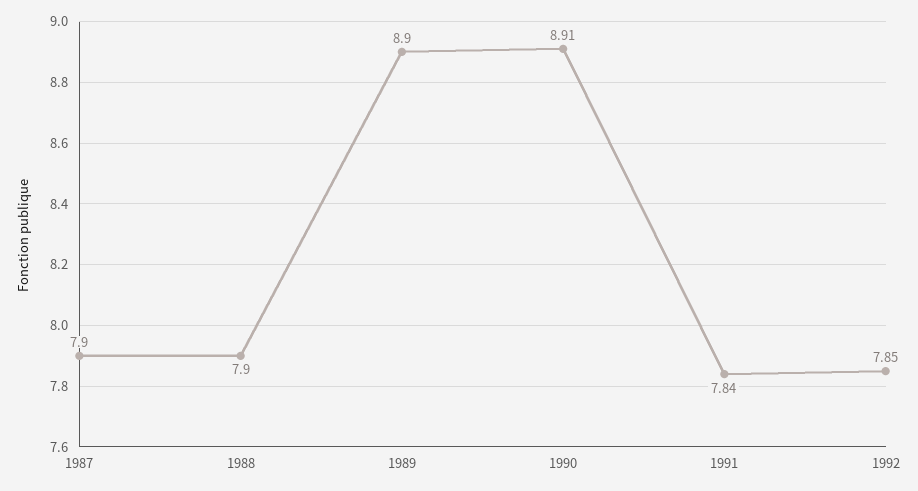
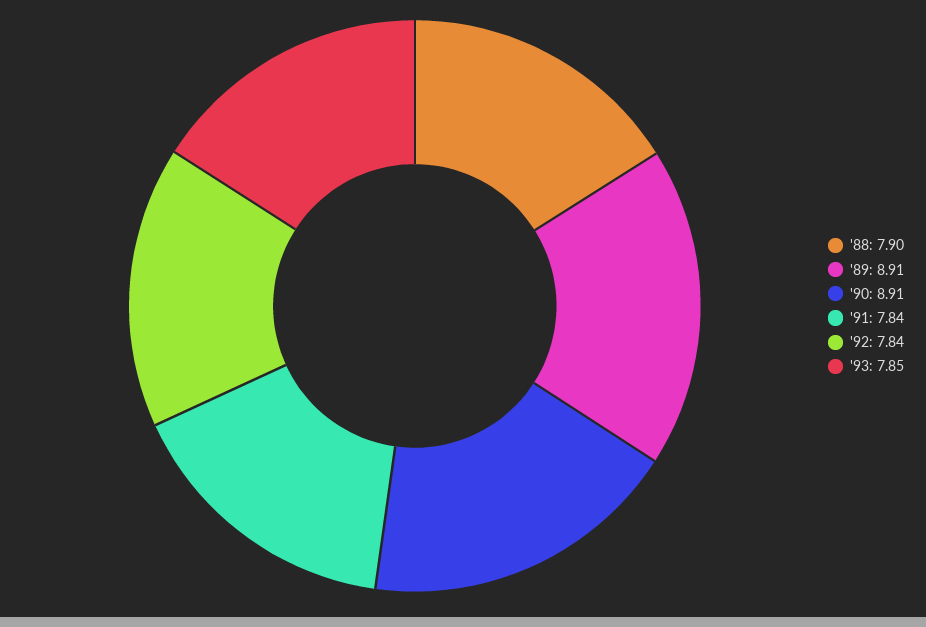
1987: 7.9 -> none
1989: 8.9 -> 8.91
1992: 7.85 -> 7.84
'93: none -> 7.85

